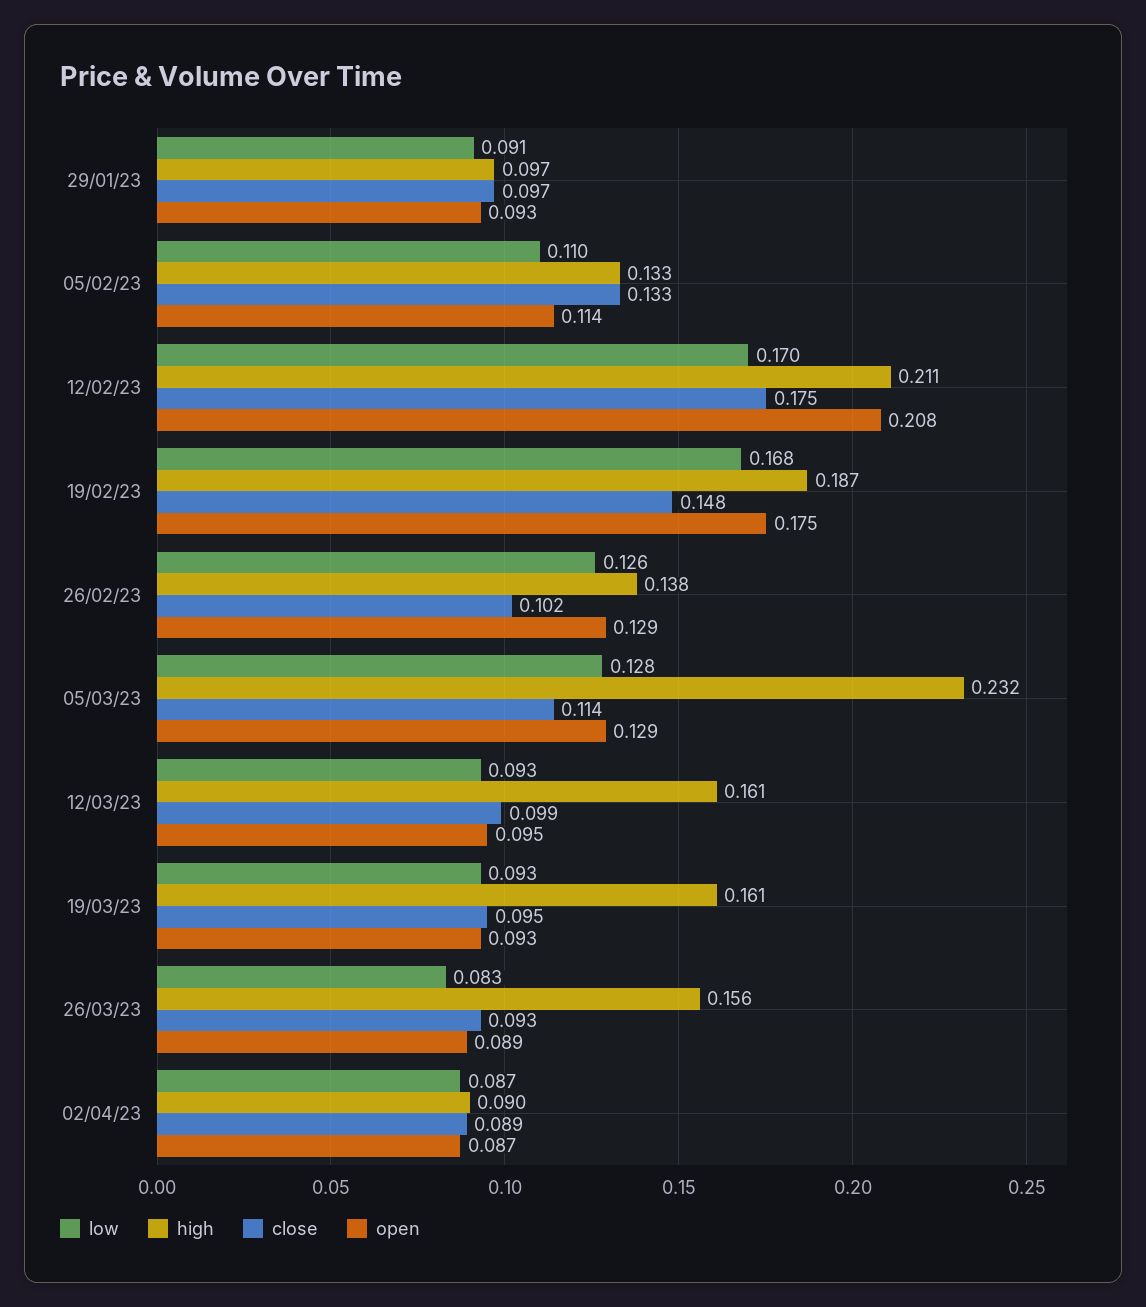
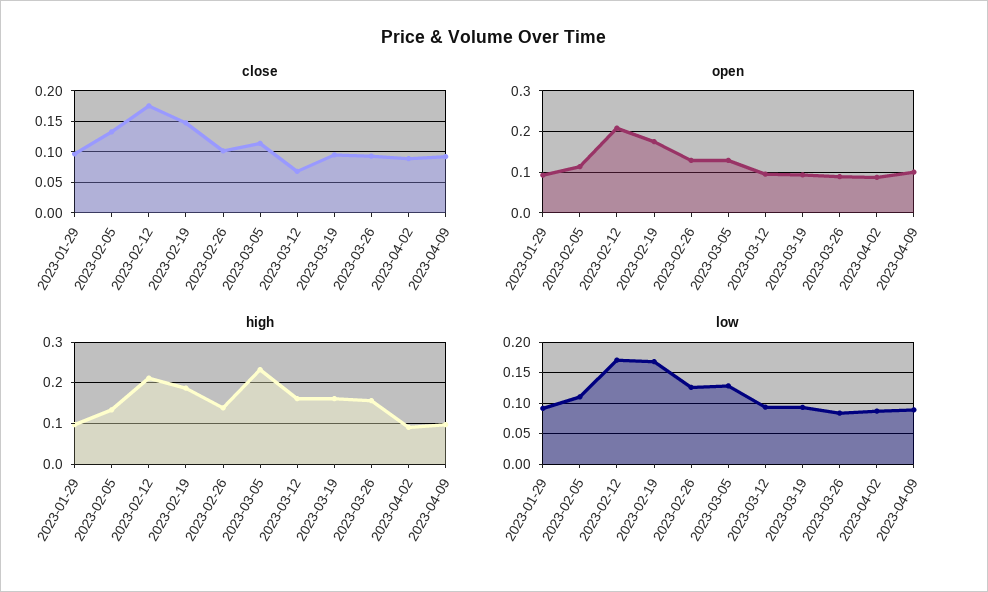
close, 12/03/23: 0.099 -> 0.07
close, 2023-04-09: none -> 0.09
open, 2023-04-09: none -> 0.1
high, 2023-04-09: none -> 0.1
low, 2023-04-09: none -> 0.09

